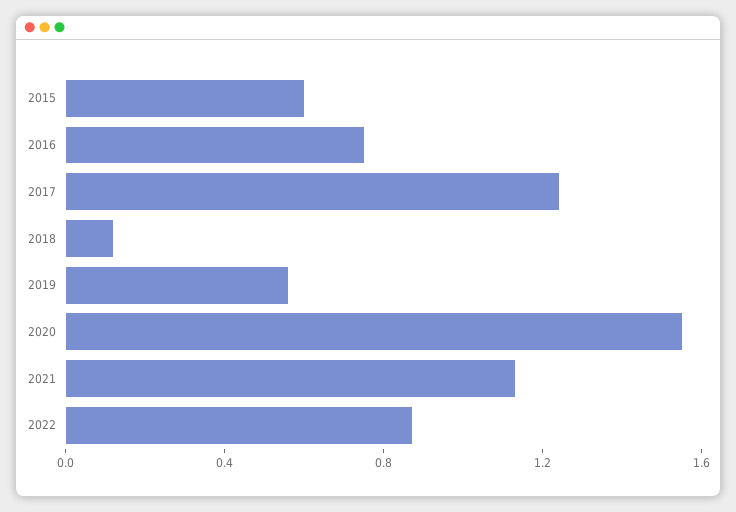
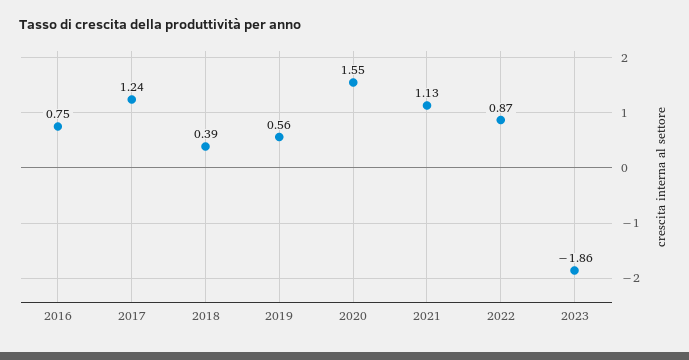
2015: 0.6 -> none
2018: 0.1 -> 0.39
2023: none -> -1.86

